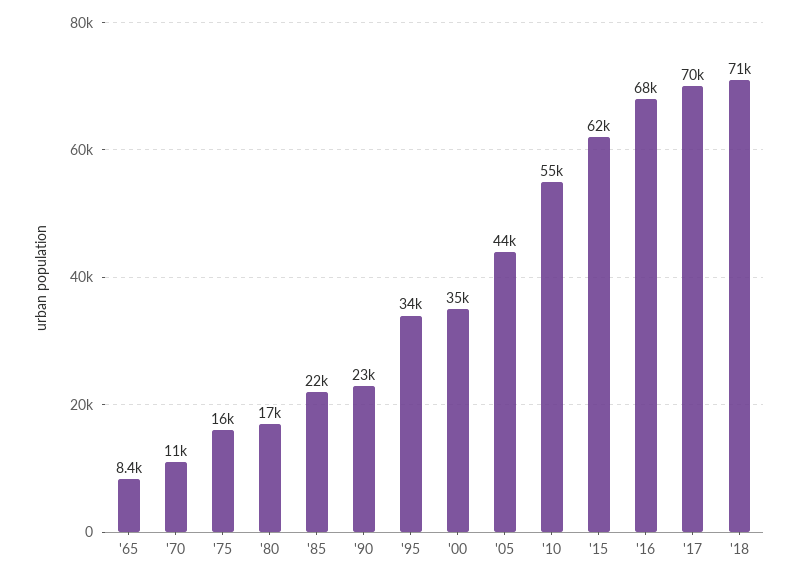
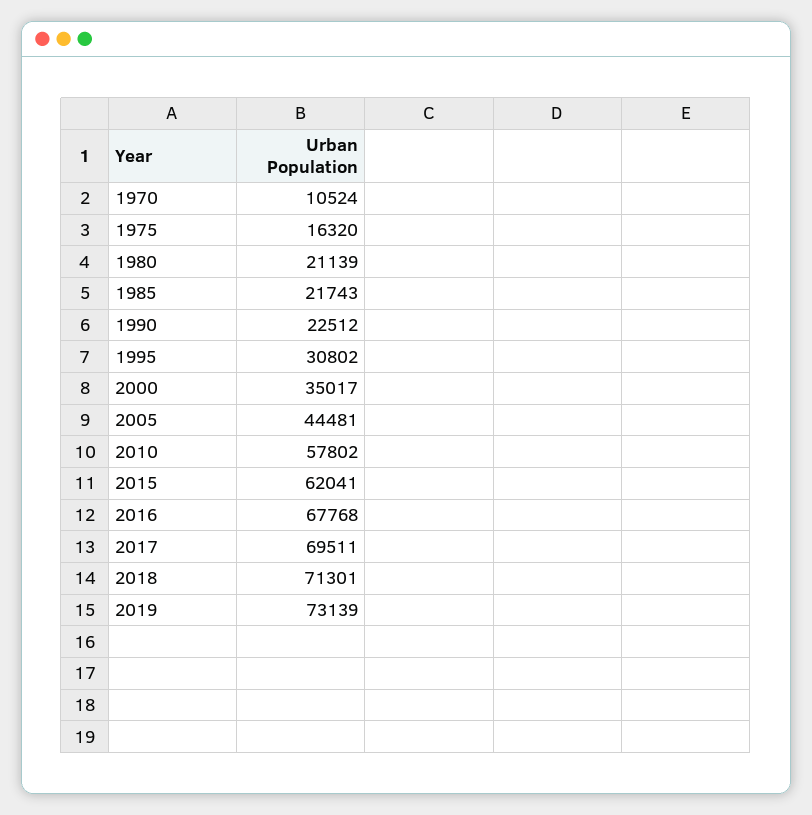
'65: 8400 -> none
'80: 17000 -> 21139
'95: 34000 -> 30802
'10: 55000 -> 57802
2019: none -> 73139

